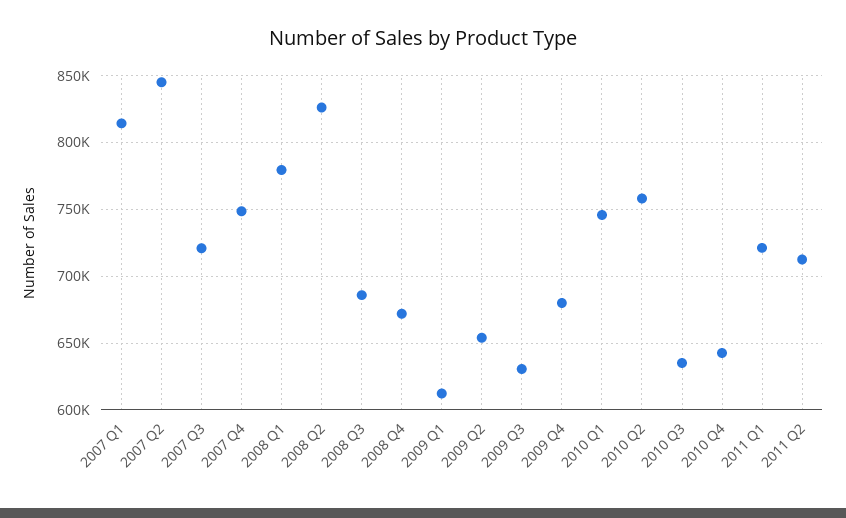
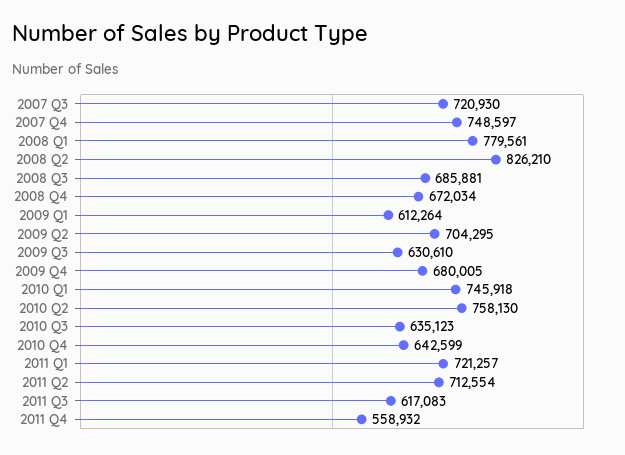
2007 Q1: 815000 -> none
2007 Q2: 845000 -> none
2009 Q2: 655000 -> 704295
2011 Q3: none -> 617083
2011 Q4: none -> 558932

